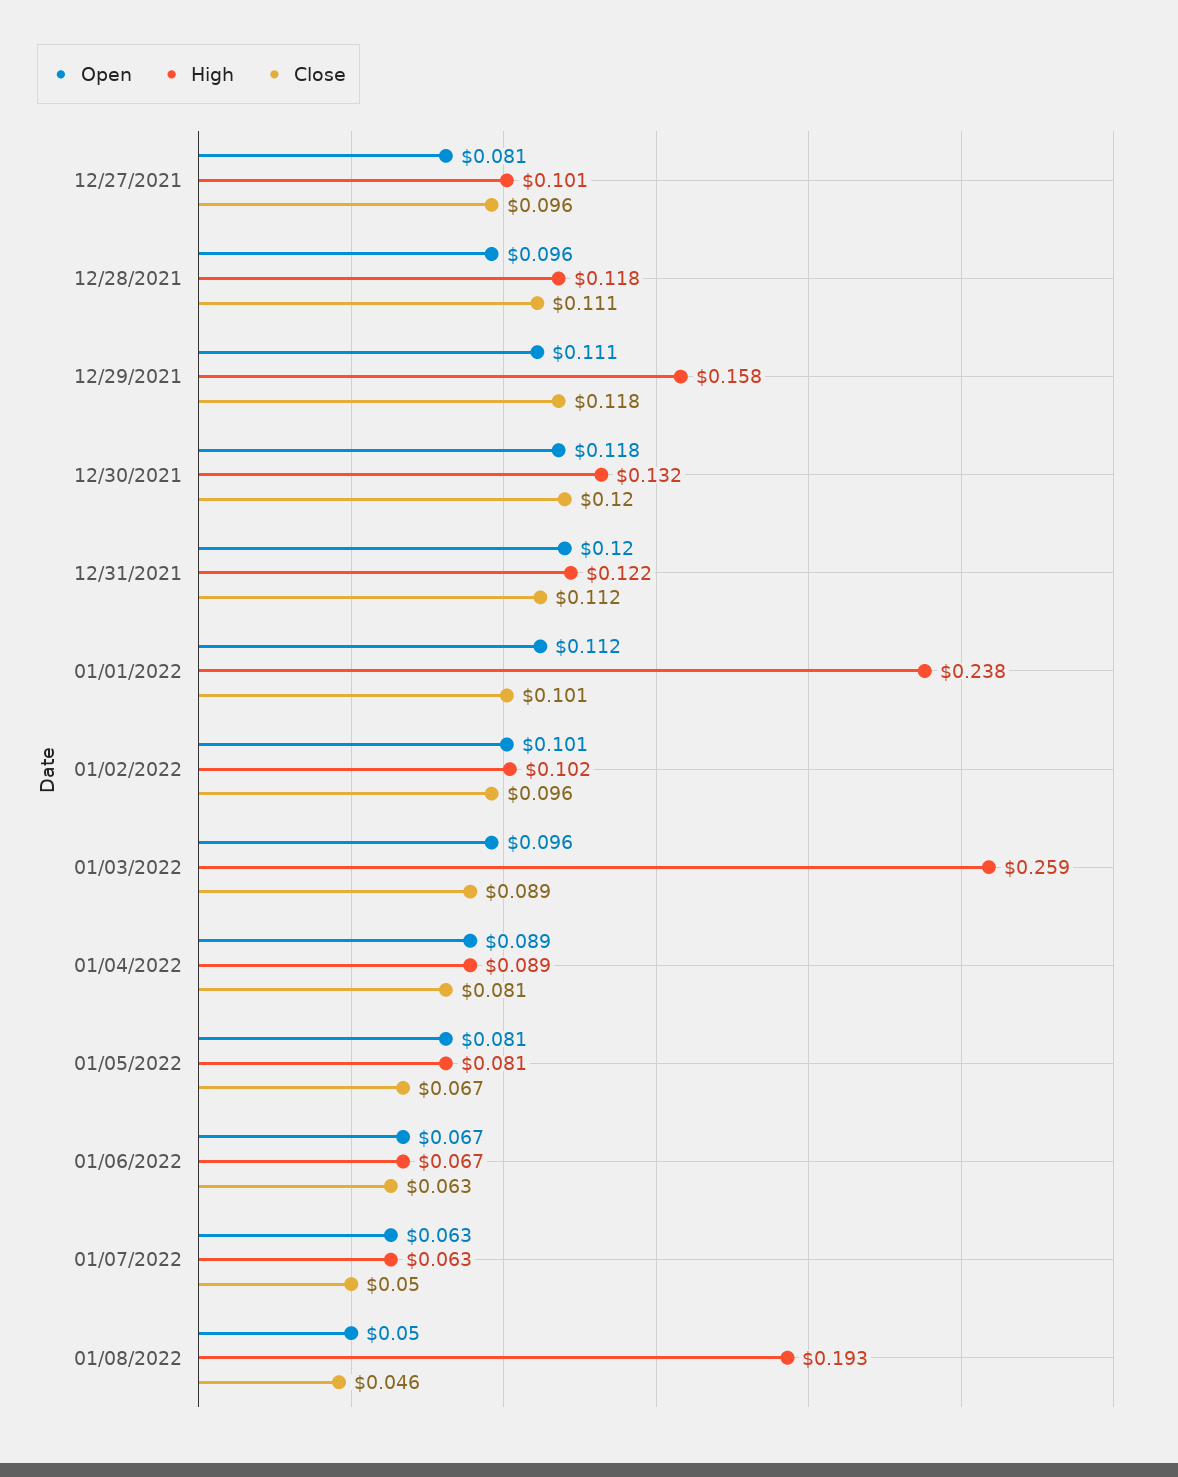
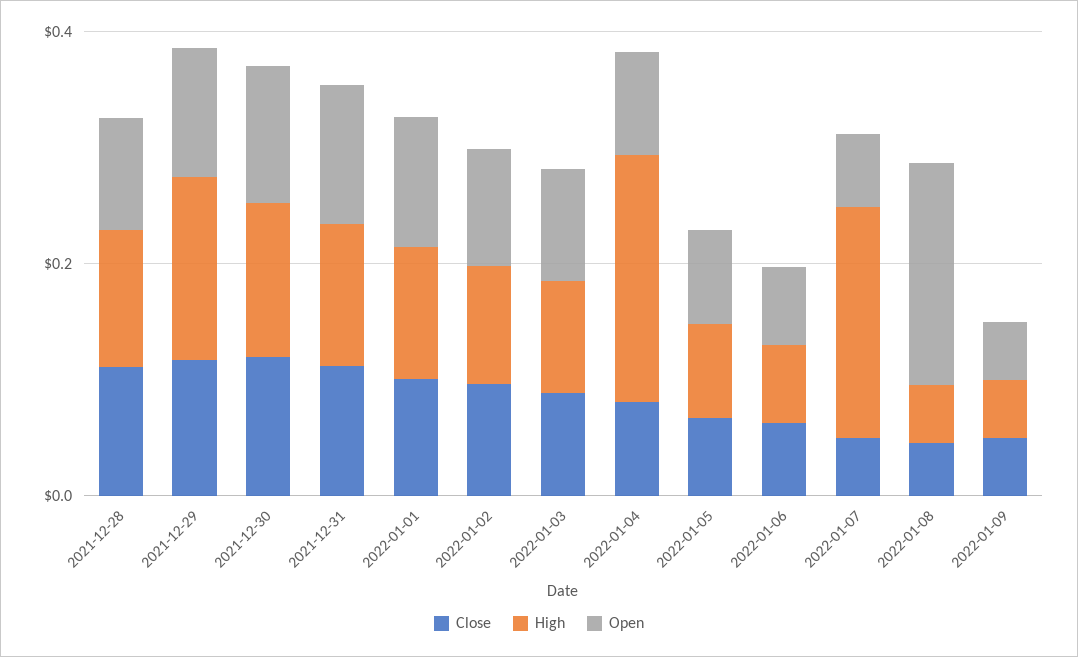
Open, 12/27/2021: 0.081 -> none
High, 12/27/2021: 0.101 -> none
Close, 12/27/2021: 0.096 -> none
High, 01/01/2022: 0.238 -> 0.1
High, 01/03/2022: 0.259 -> 0.1
High, 01/04/2022: 0.089 -> 0.2
High, 01/07/2022: 0.063 -> 0.2
Open, 01/08/2022: 0.05 -> 0.2
High, 01/08/2022: 0.193 -> 0.05
Close, 2022-01-09: none -> 0.05
High, 2022-01-09: none -> 0.05
Open, 2022-01-09: none -> 0.05

